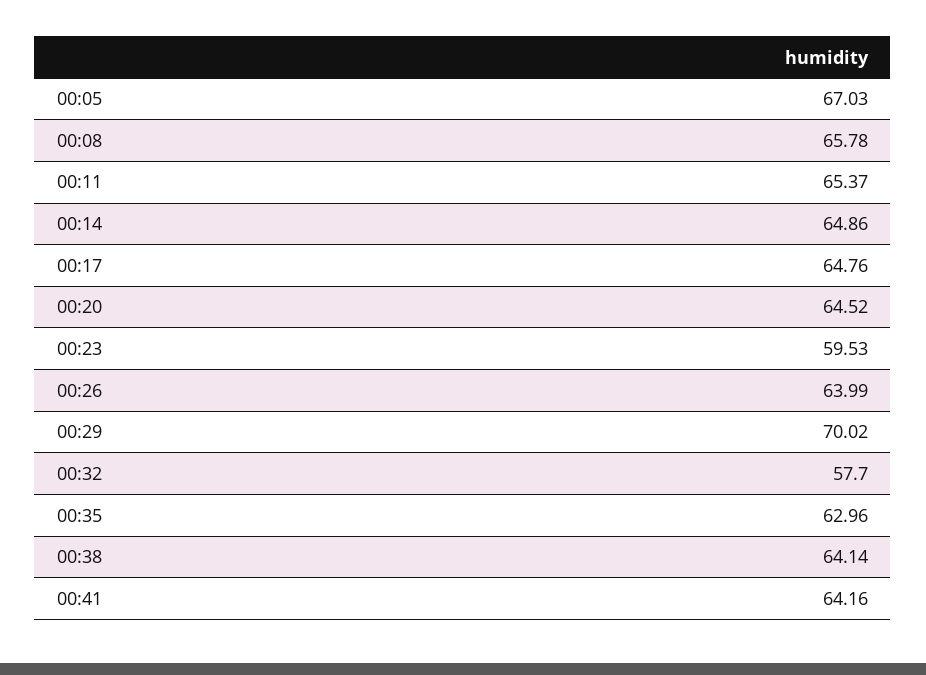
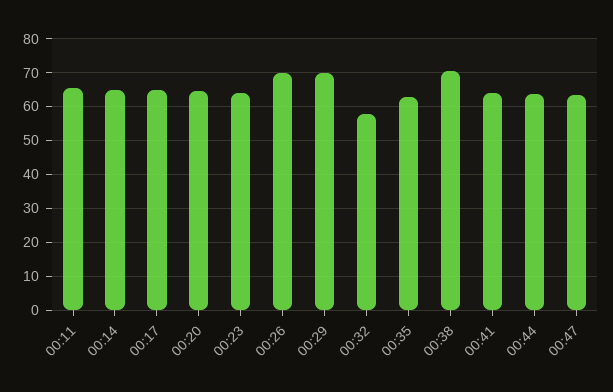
00:05: 67.03 -> none
00:08: 65.78 -> none
00:23: 59.53 -> 64
00:26: 63.99 -> 70
00:38: 64.14 -> 70
00:44: none -> 64
00:47: none -> 64

